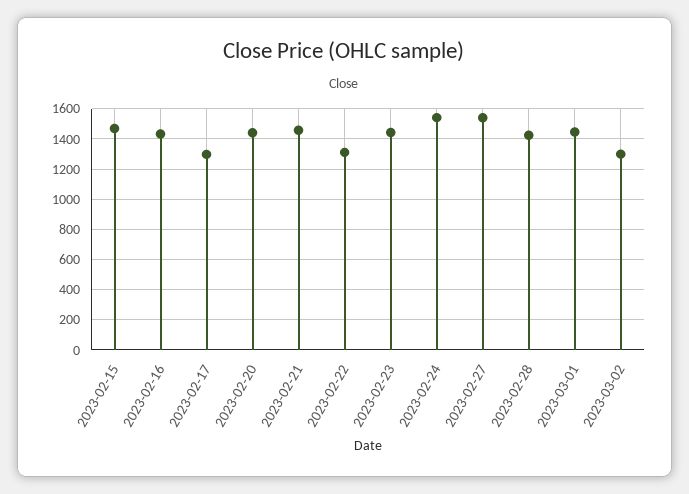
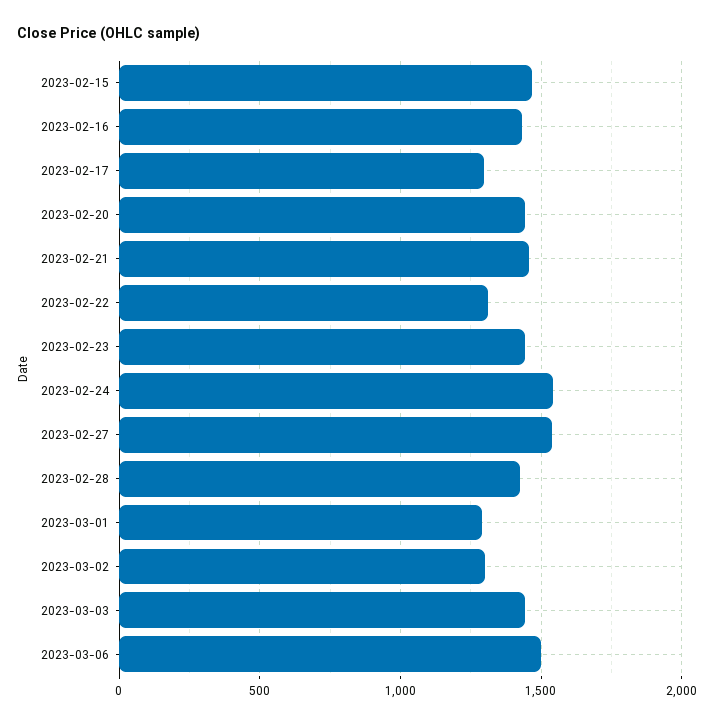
2023-03-01: 1450 -> 1300
2023-03-03: none -> 1450
2023-03-06: none -> 1500

